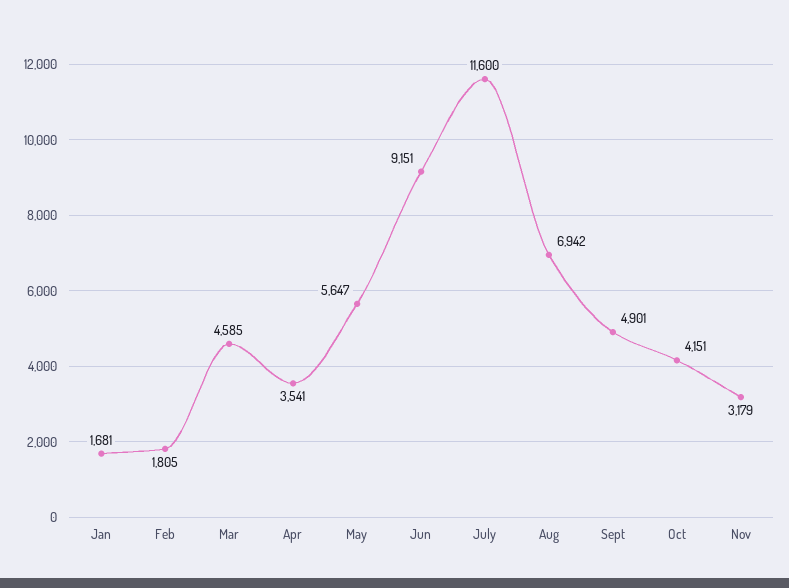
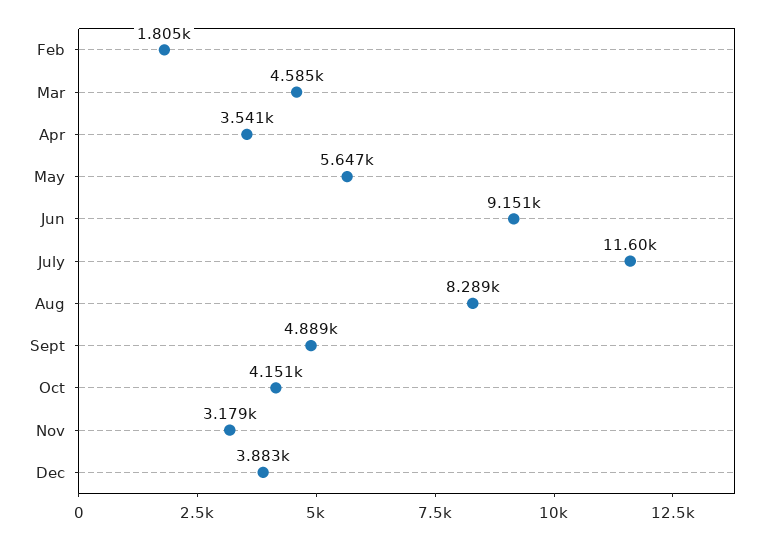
Jan: 1681 -> none
Aug: 6942 -> 8289
Sept: 4901 -> 4889
Dec: none -> 3883

